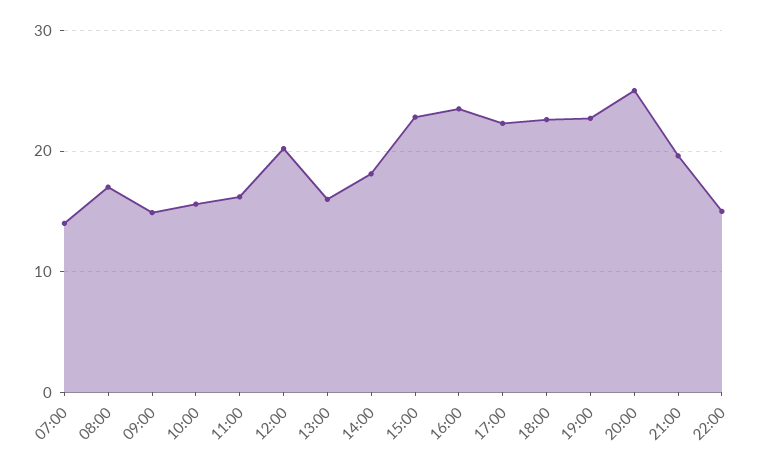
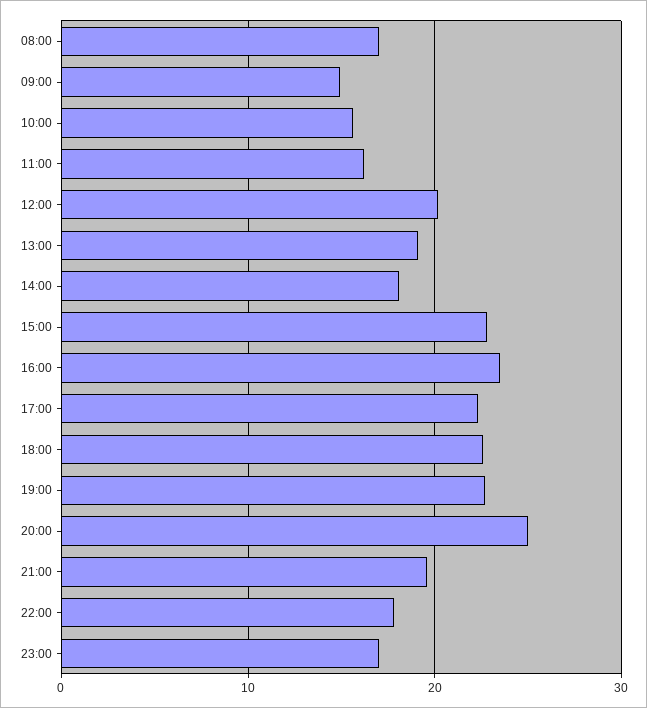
07:00: 14 -> none
13:00: 16 -> 19
22:00: 15 -> 18
23:00: none -> 17

